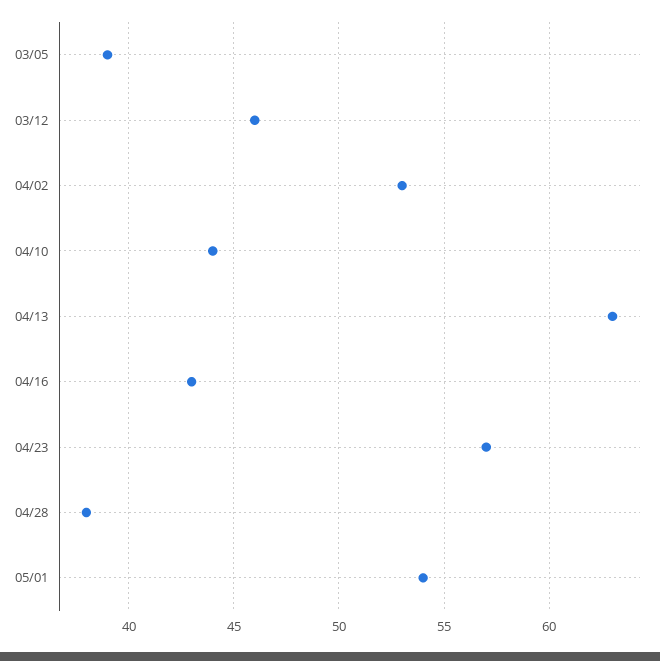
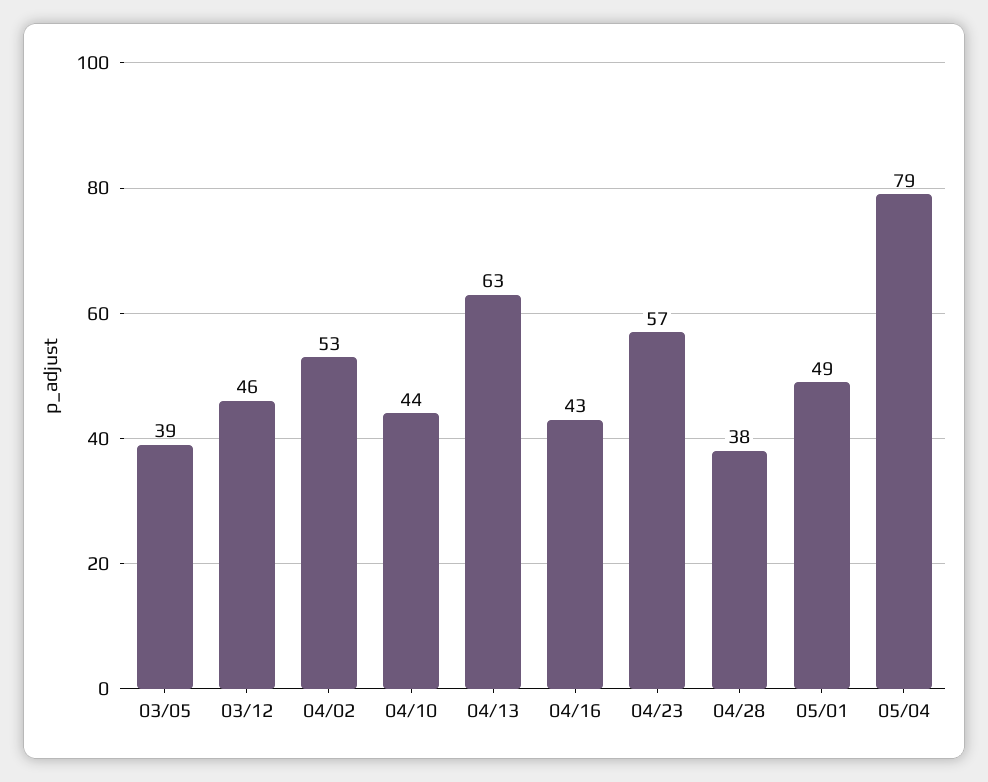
05/01: 54 -> 49
05/04: none -> 79

